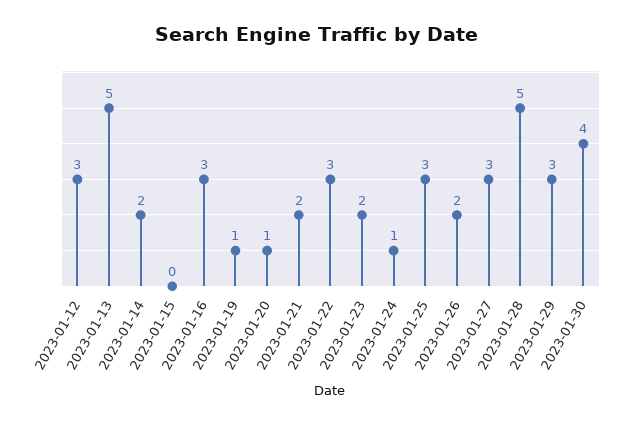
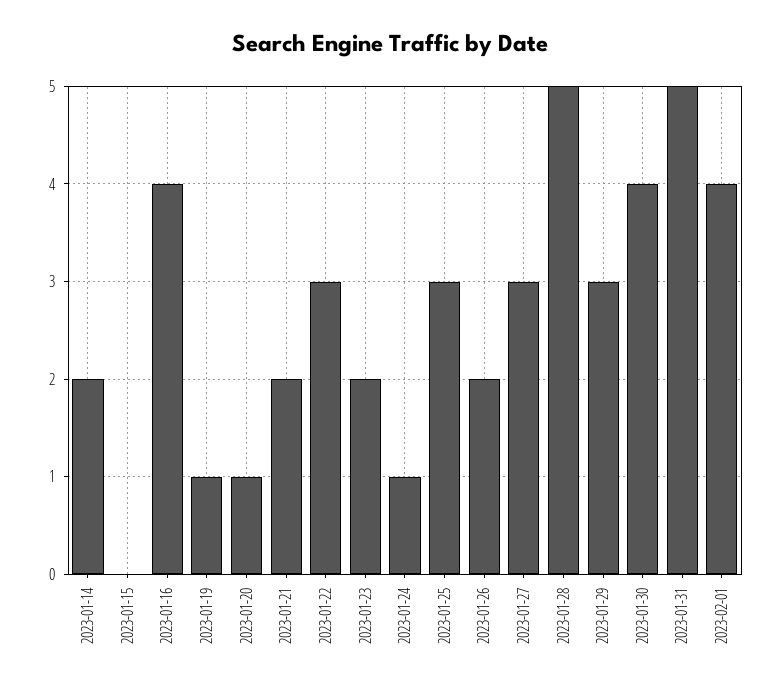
2023-01-12: 3 -> none
2023-01-13: 5 -> none
2023-01-16: 3 -> 4
2023-01-31: none -> 5
2023-02-01: none -> 4

